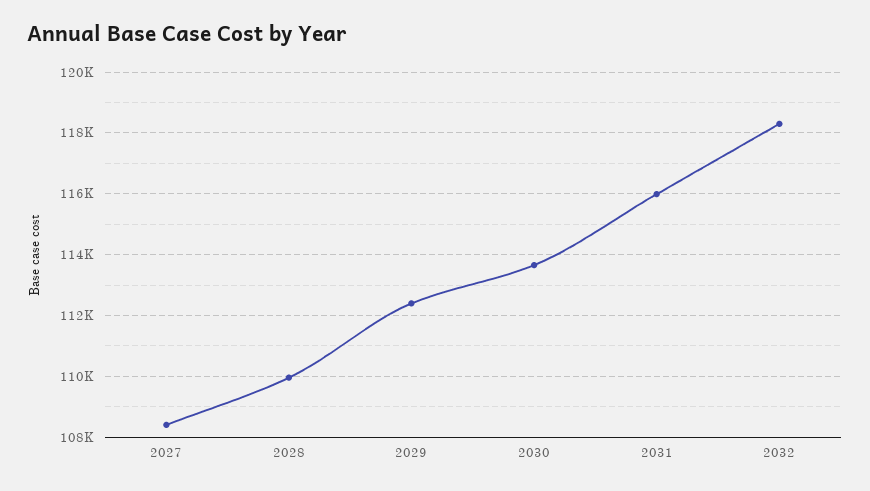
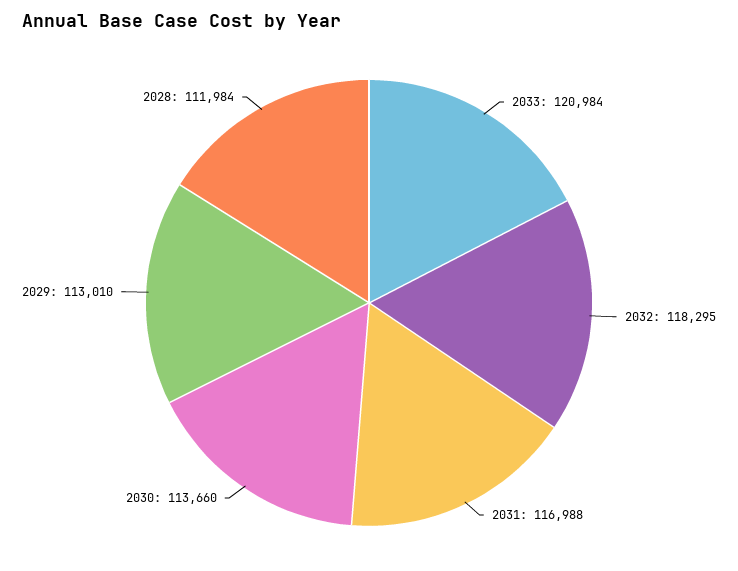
2027: 108400 -> none
2028: 110000 -> 111984
2029: 112400 -> 113010
2031: 116000 -> 116988
2033: none -> 120984

